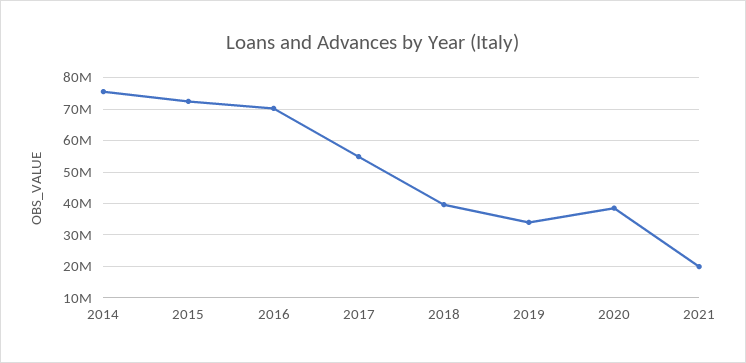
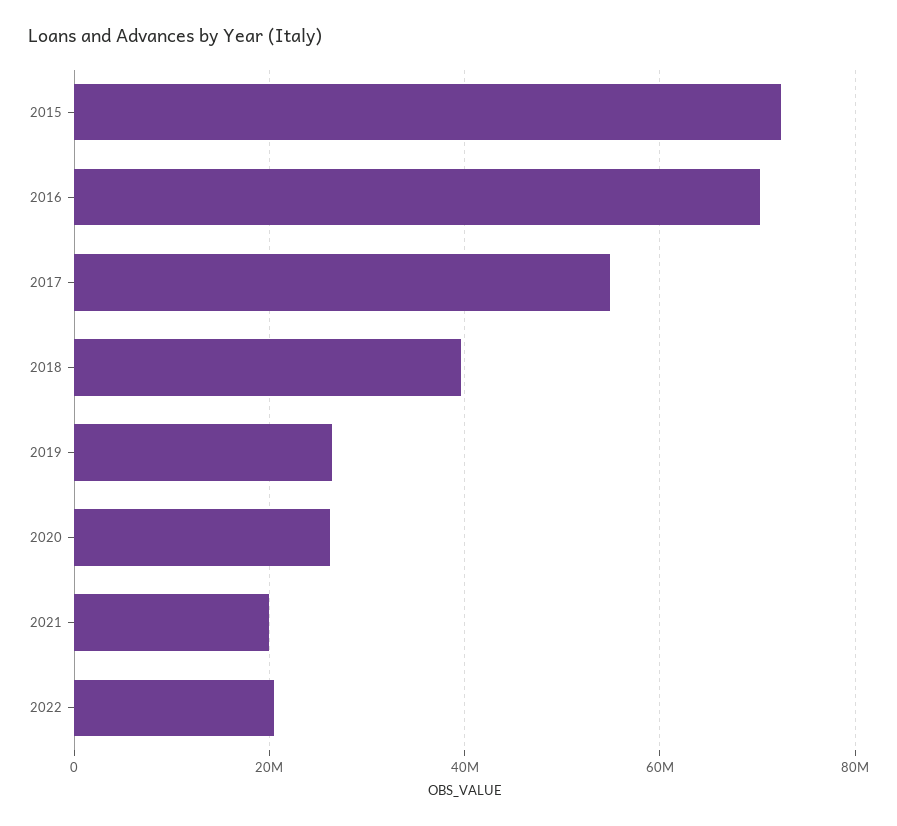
2014: 76000000 -> none
2019: 34000000 -> 26000000
2020: 38000000 -> 26000000
2022: none -> 20000000

